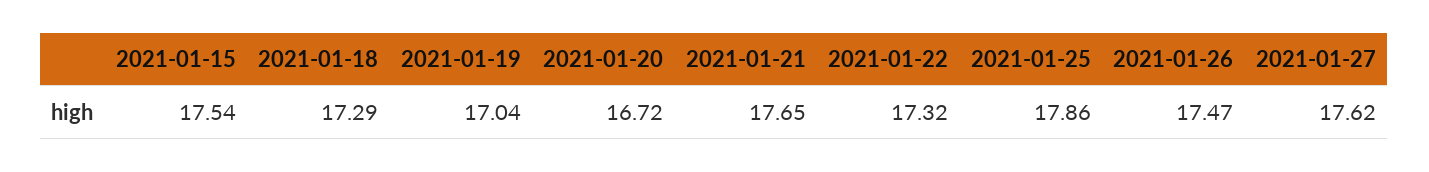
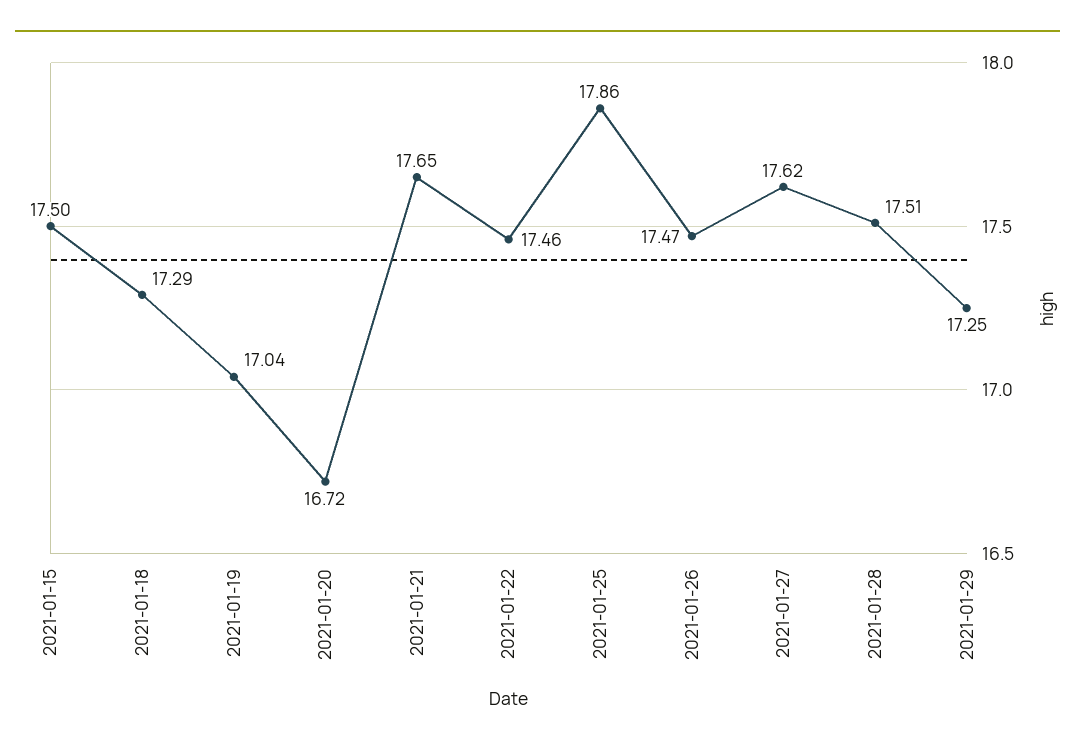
2021-01-15: 17.54 -> 17.5
2021-01-22: 17.32 -> 17.46
2021-01-28: none -> 17.51
2021-01-29: none -> 17.25

